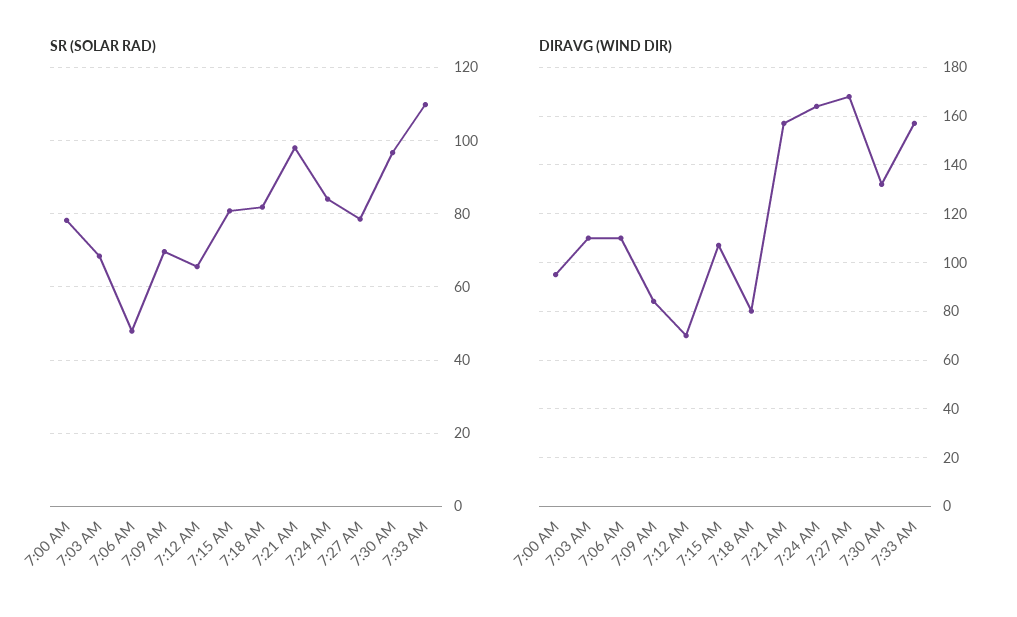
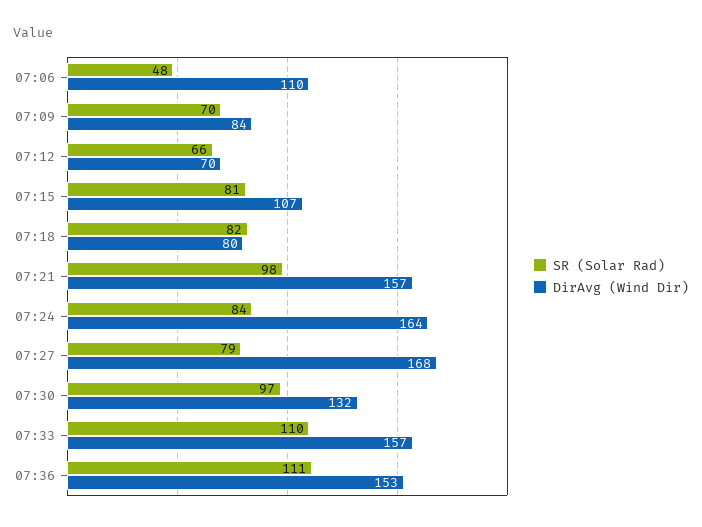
SR (SOLAR RAD), 7:00 AM: 78 -> none
SR (SOLAR RAD), 7:03 AM: 68 -> none
DIRAVG (WIND DIR), 7:00 AM: 95 -> none
DIRAVG (WIND DIR), 7:03 AM: 110 -> none
SR (SOLAR RAD), 07:36: none -> 111
DIRAVG (WIND DIR), 07:36: none -> 153

